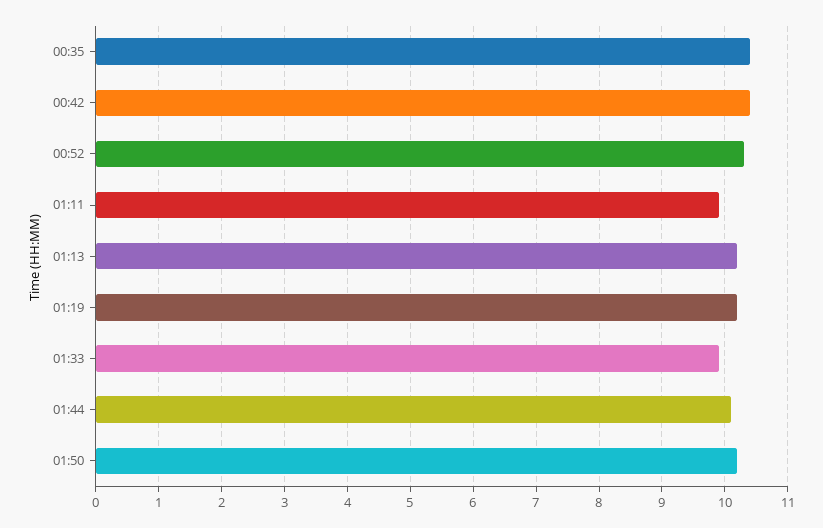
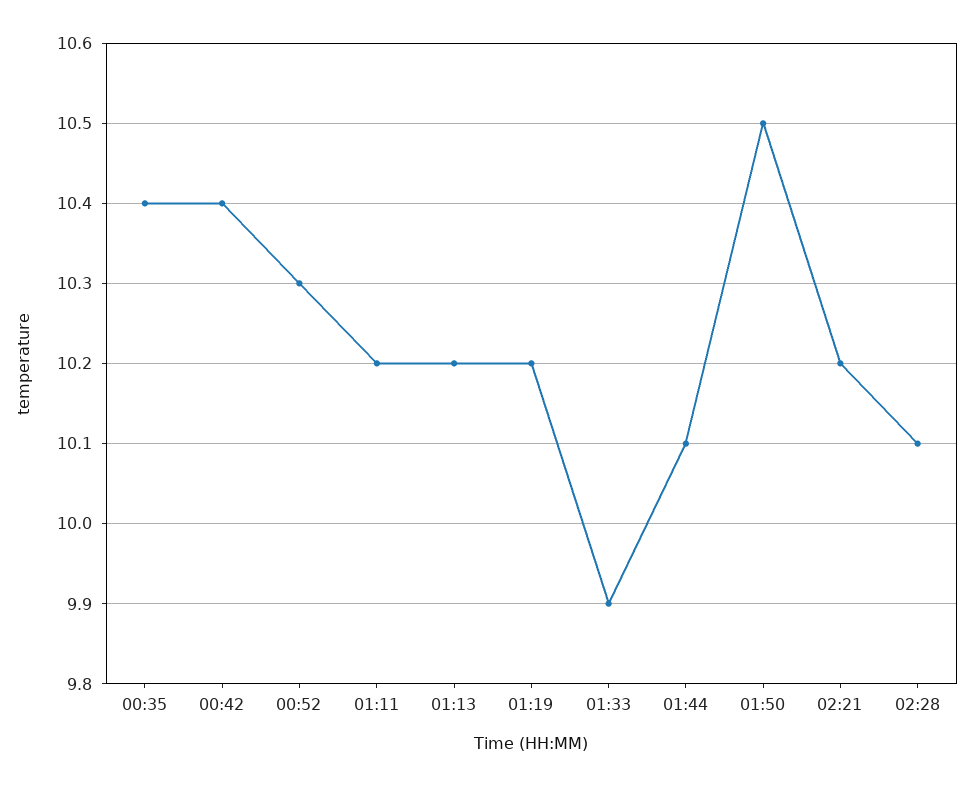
01:11: 9.9 -> 10.2
01:50: 10.2 -> 10.5
02:21: none -> 10.2
02:28: none -> 10.1

